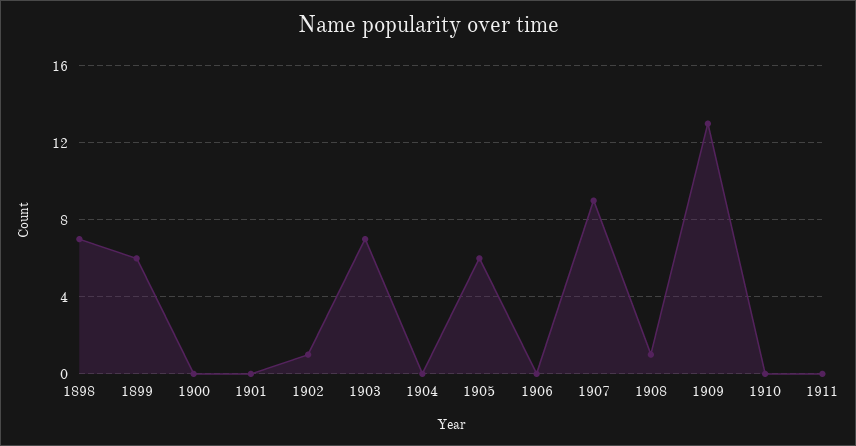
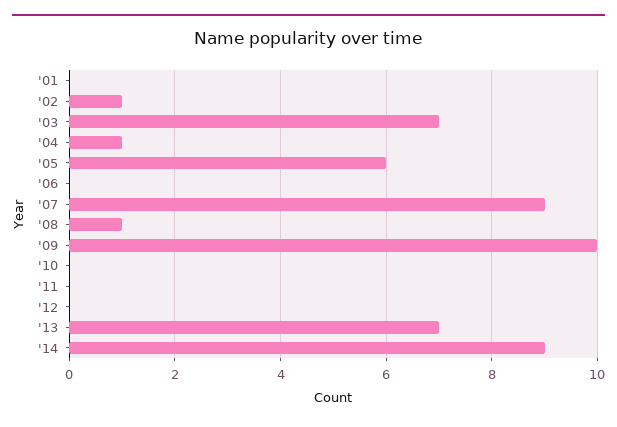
1898: 7 -> none
1899: 6 -> none
1900: 0 -> none
1904: 0 -> 1
1909: 13 -> 10
'12: none -> 0
'13: none -> 7
'14: none -> 9

